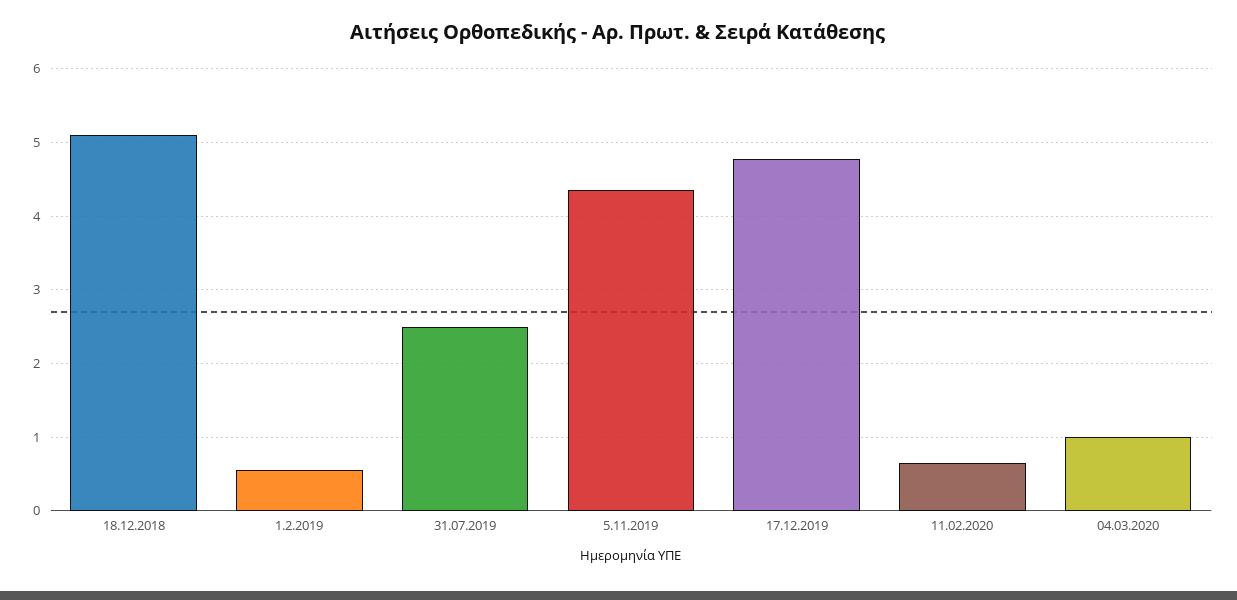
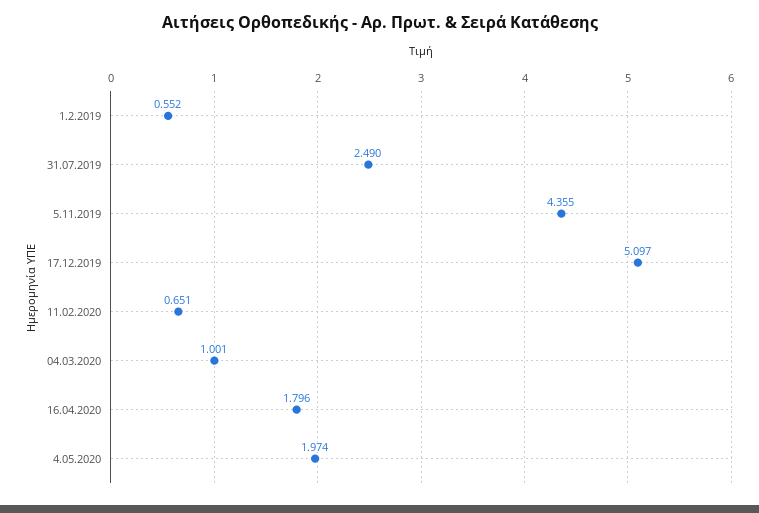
18.12.2018: 5.1 -> none
17.12.2019: 4.8 -> 5.097
16.04.2020: none -> 1.796
4.05.2020: none -> 1.974

